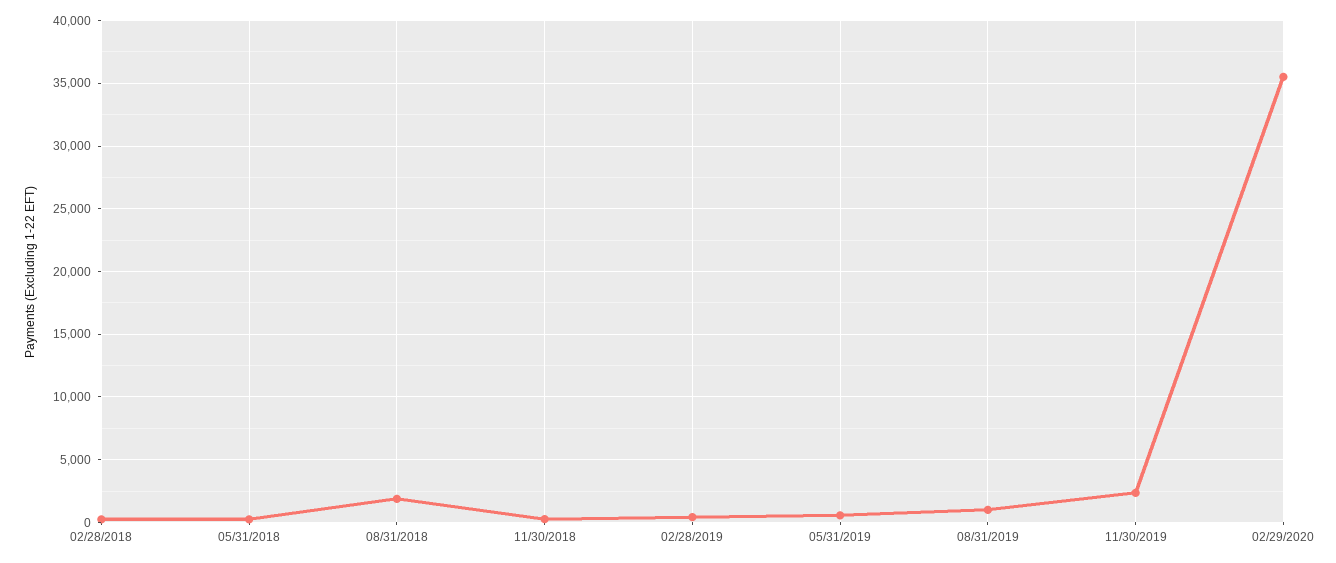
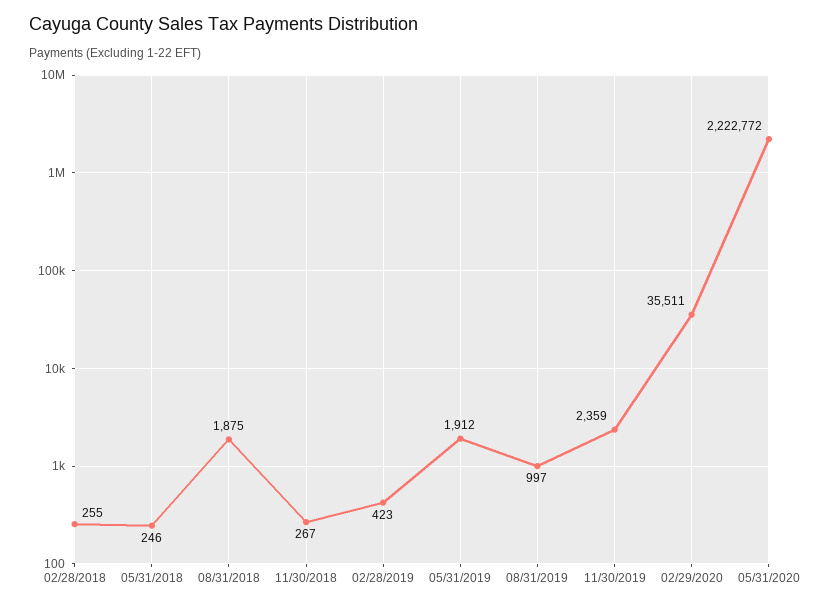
05/31/2019: 500 -> 1912
05/31/2020: none -> 2222772

